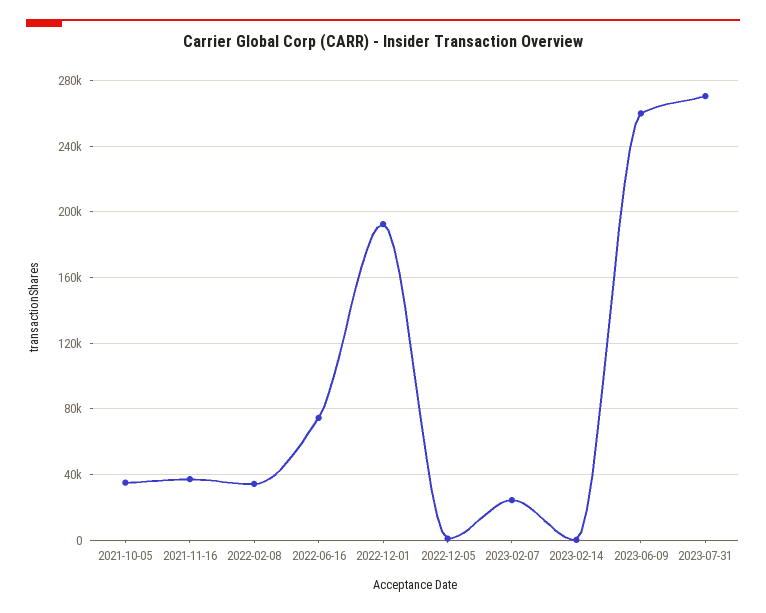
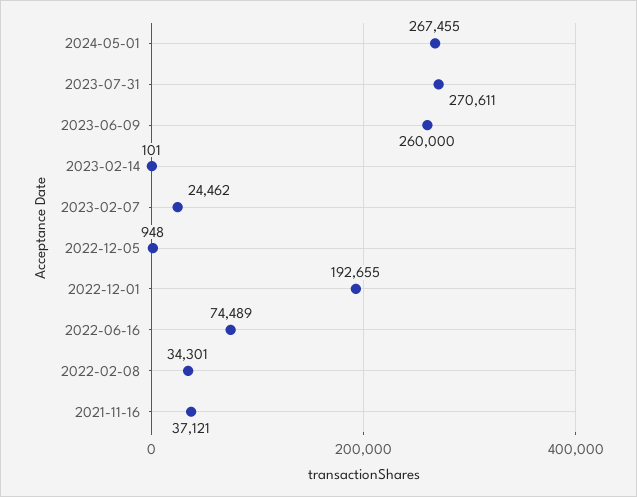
2021-10-05: 35000 -> none
2024-05-01: none -> 267455

